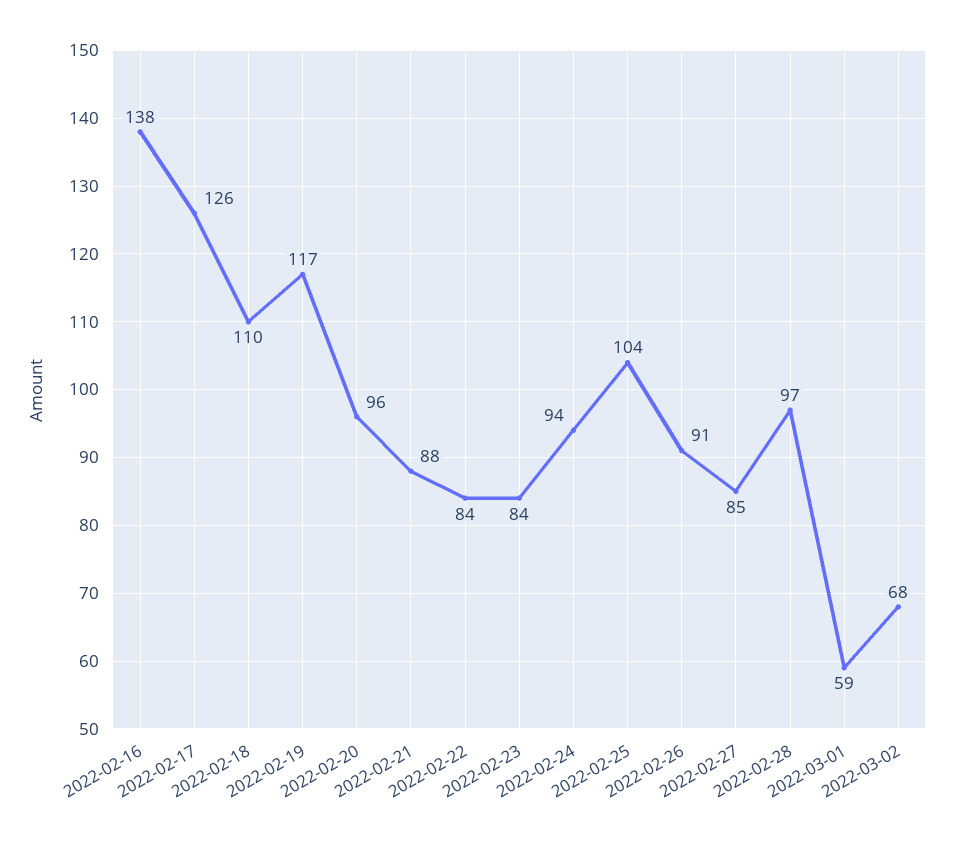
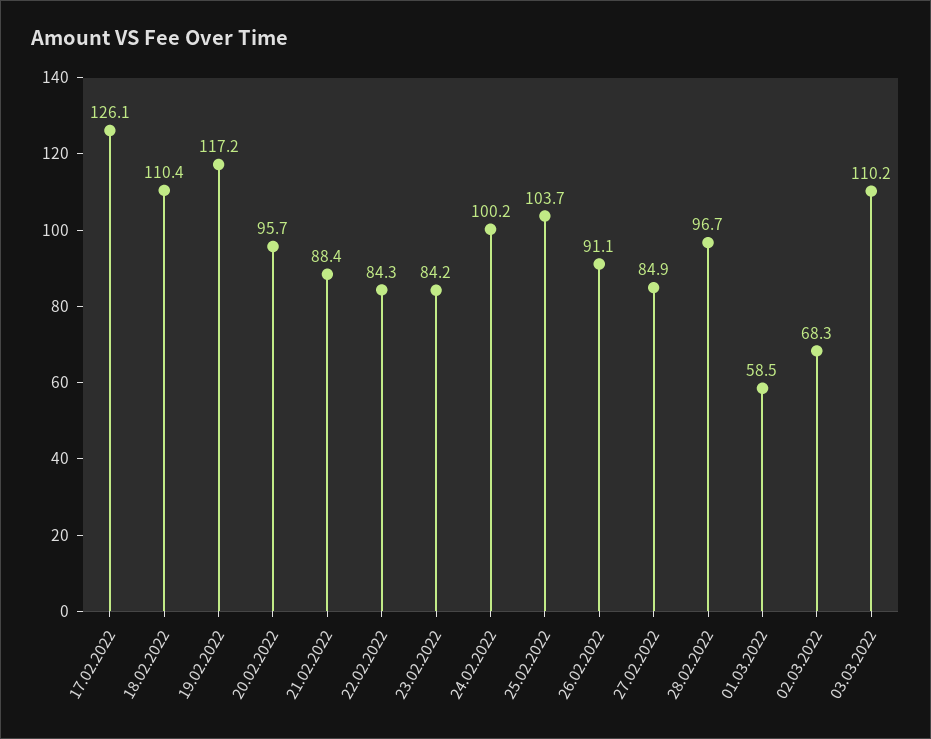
2022-02-16: 138 -> none
2022-02-24: 94 -> 100.2
03.03.2022: none -> 110.2

